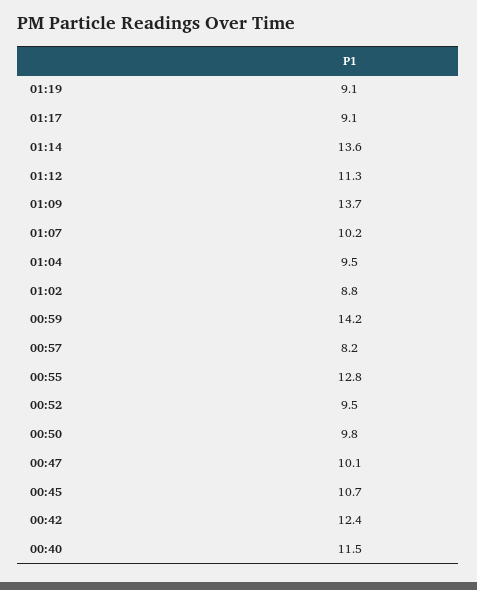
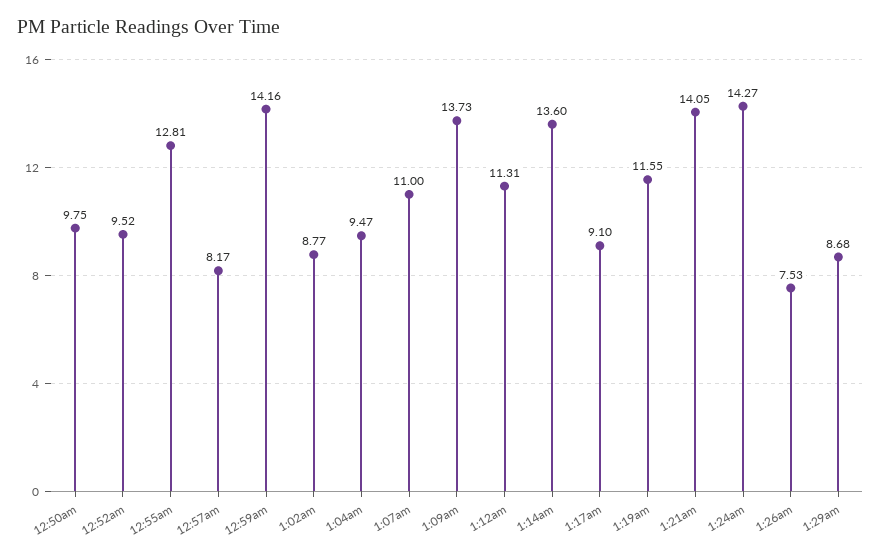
01:19: 9.1 -> 11.55
01:07: 10.2 -> 11
00:47: 10.1 -> none
00:45: 10.7 -> none
00:42: 12.4 -> none
00:40: 11.5 -> none
1:21am: none -> 14.05
1:24am: none -> 14.27
1:26am: none -> 7.53
1:29am: none -> 8.68

